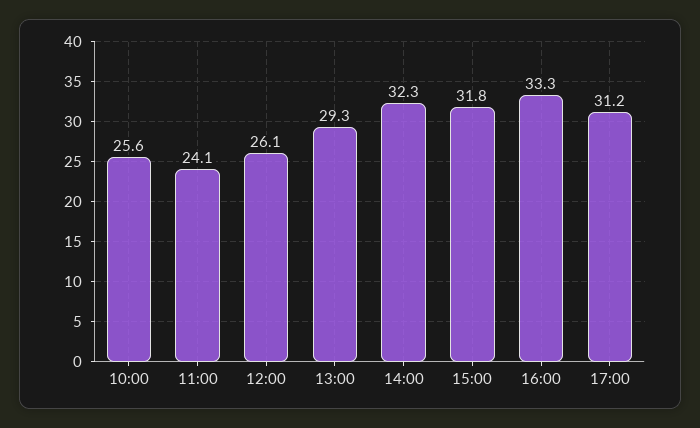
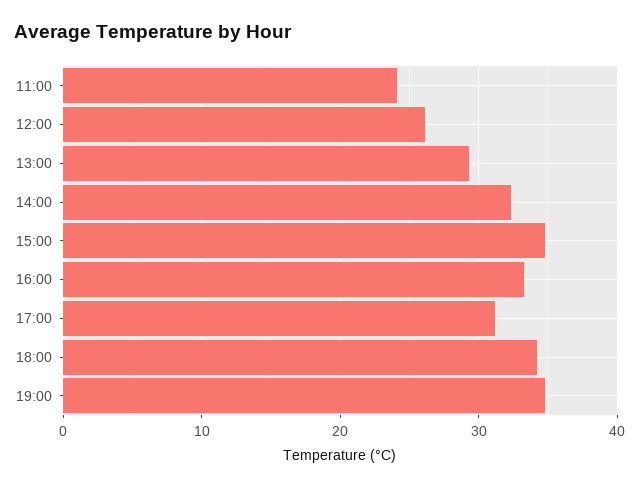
10:00: 25.6 -> none
15:00: 31.8 -> 35
18:00: none -> 34
19:00: none -> 35

